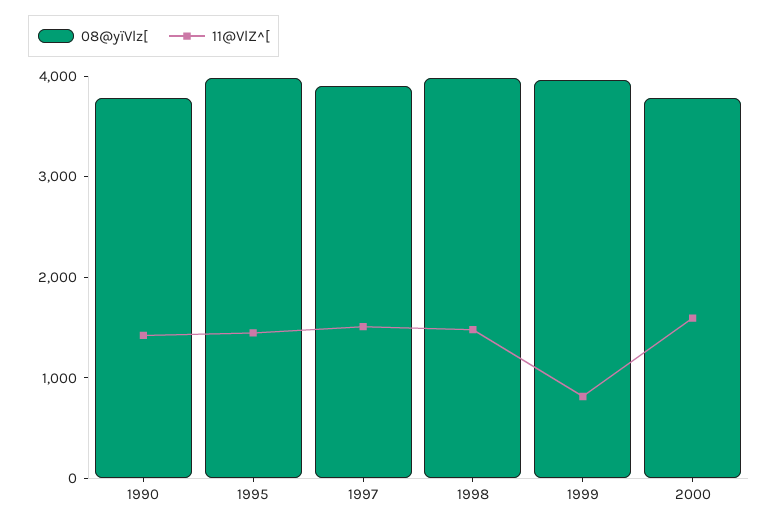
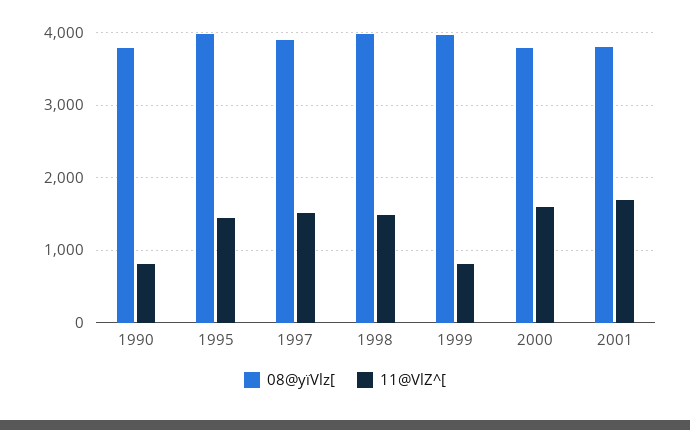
11@VlZ^[, 1990: 1400 -> 800
08@yïVlz[, 2001: none -> 3800
11@VlZ^[, 2001: none -> 1700

